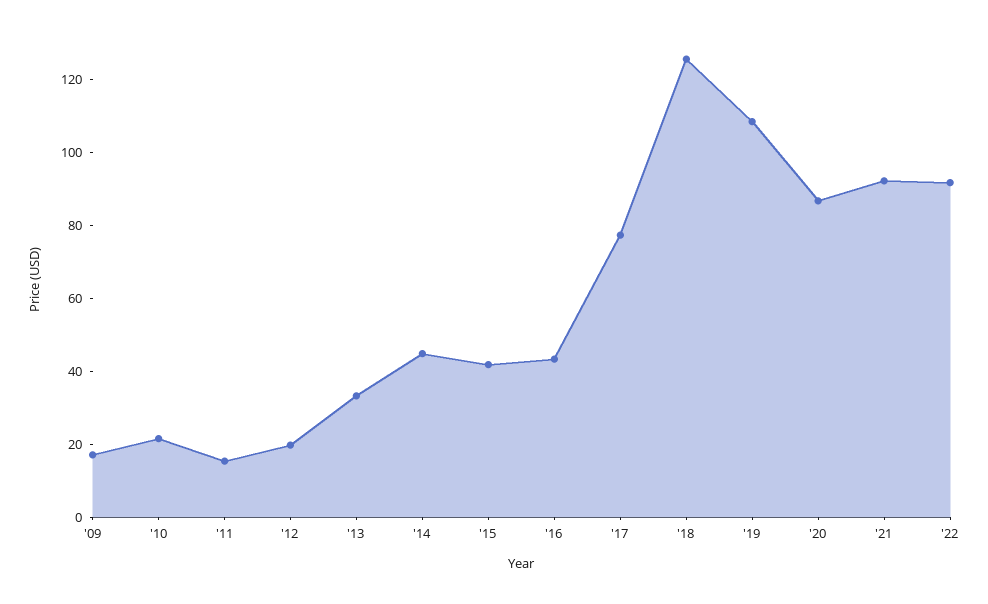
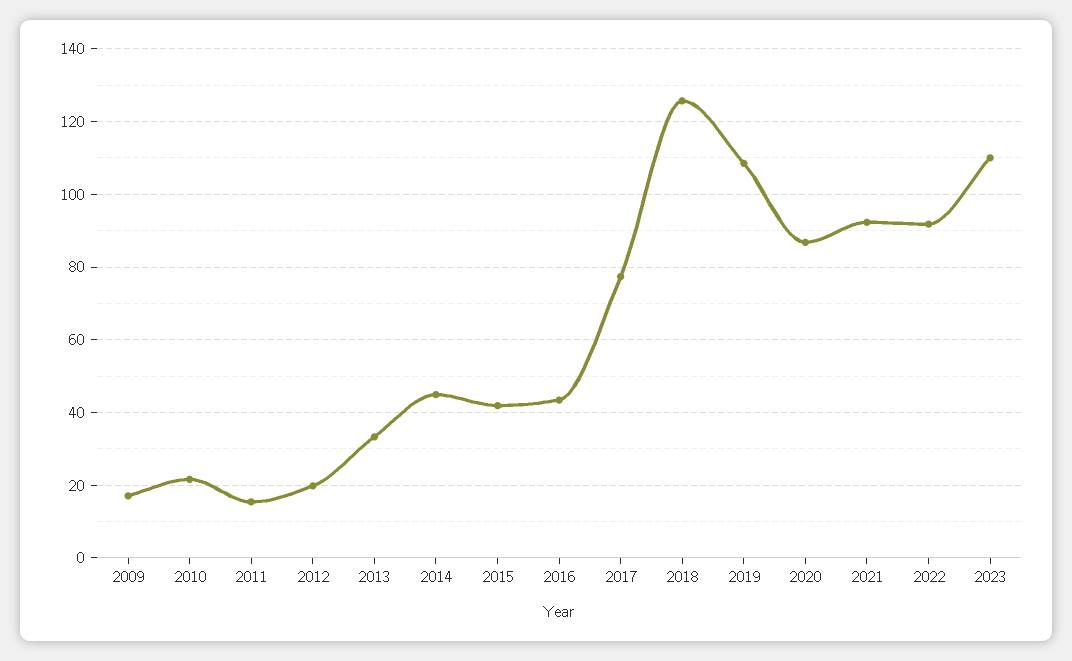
2023: none -> 110

